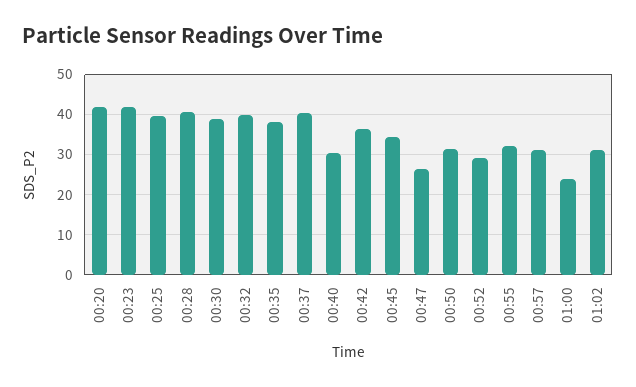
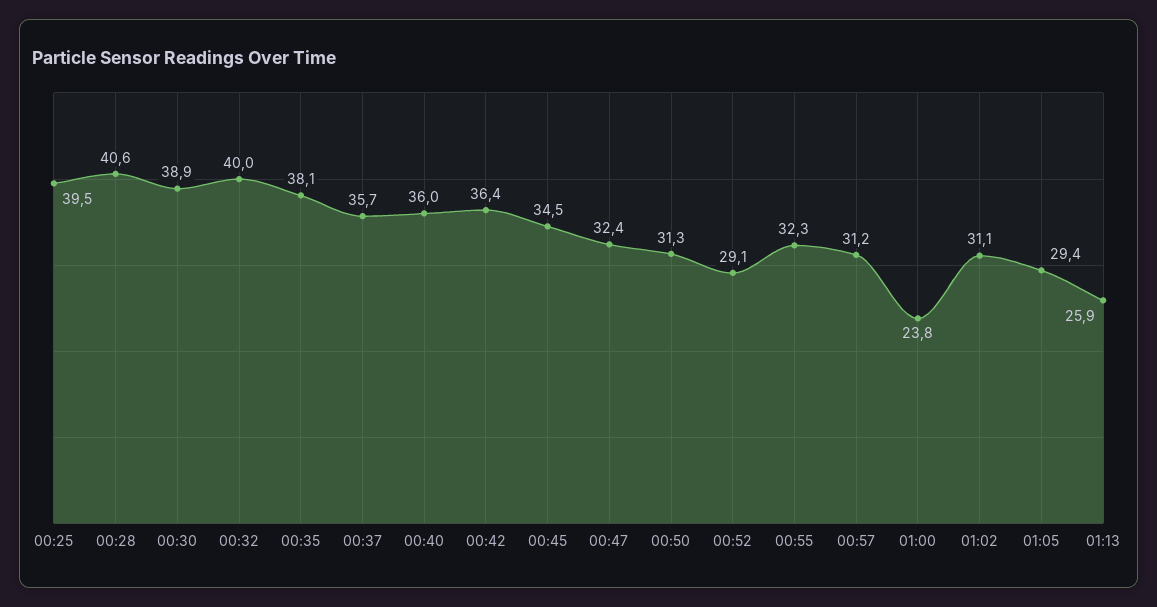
00:20: 42 -> none
00:23: 42 -> none
00:37: 40 -> 35.7
00:40: 30 -> 36
00:47: 26 -> 32.4
01:05: none -> 29.4
01:13: none -> 25.9

